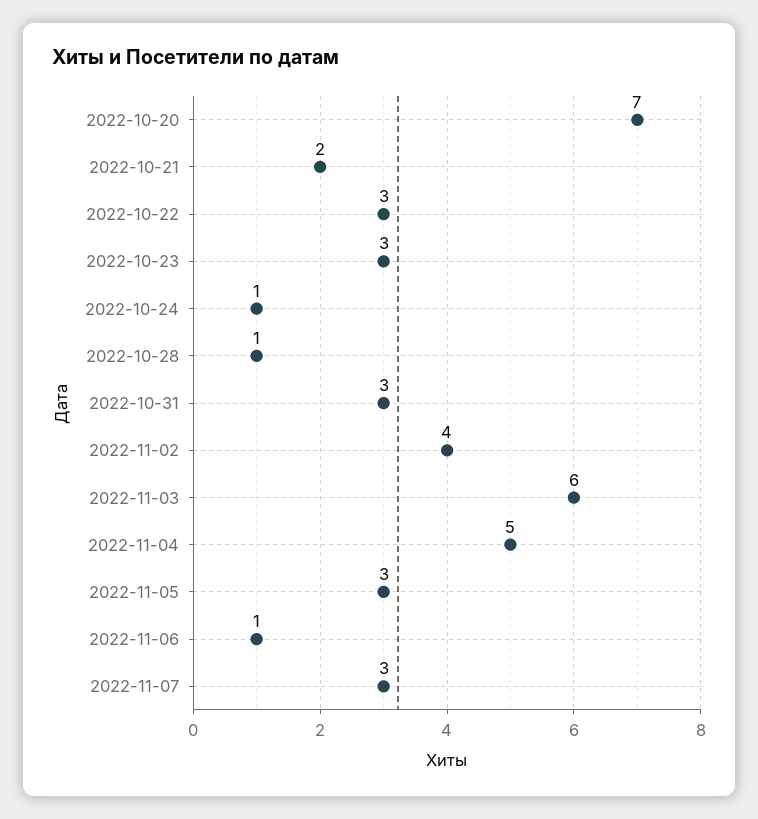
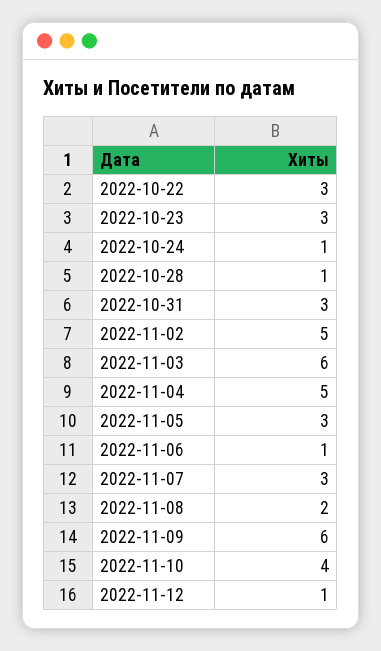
2022-10-20: 7 -> none
2022-10-21: 2 -> none
2022-11-02: 4 -> 5
2022-11-08: none -> 2
2022-11-09: none -> 6
2022-11-10: none -> 4
2022-11-12: none -> 1

